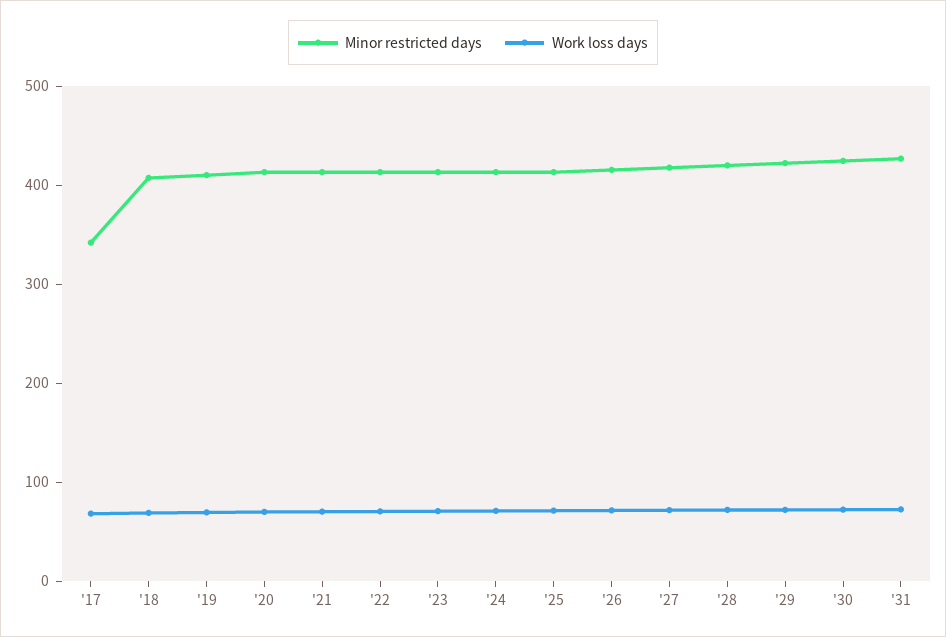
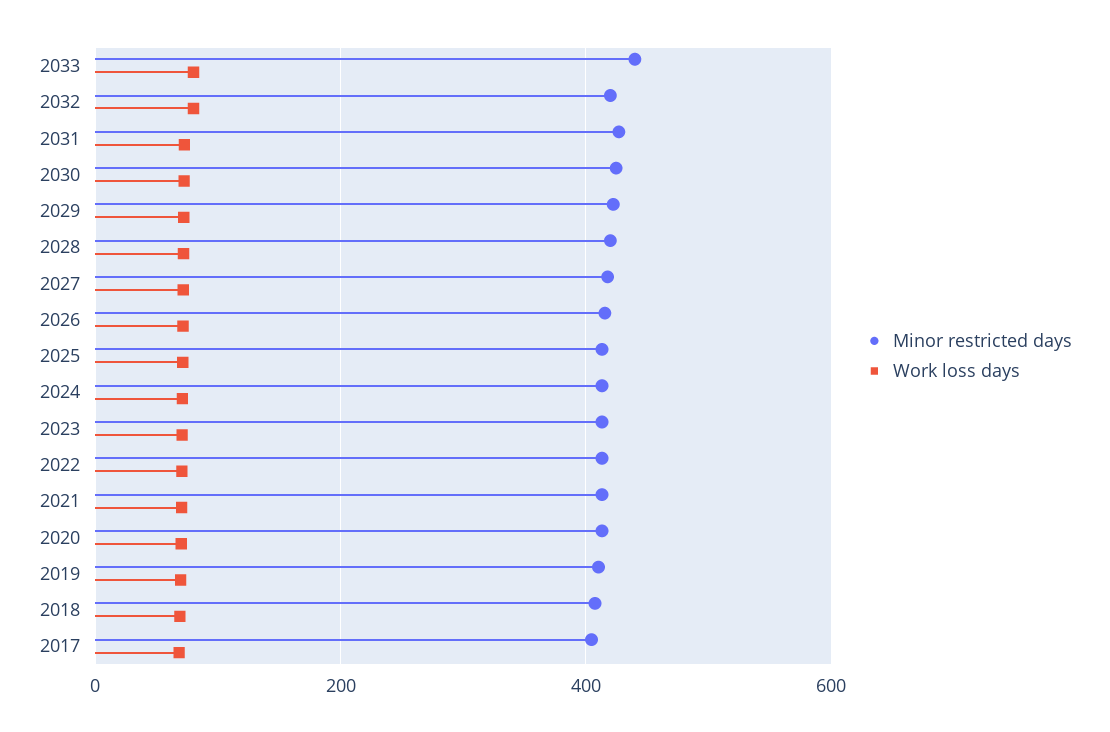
Minor restricted days, '17: 340 -> 400
Minor restricted days, 2033: none -> 440
Work loss days, 2033: none -> 80
Minor restricted days, 2032: none -> 420
Work loss days, 2032: none -> 80

